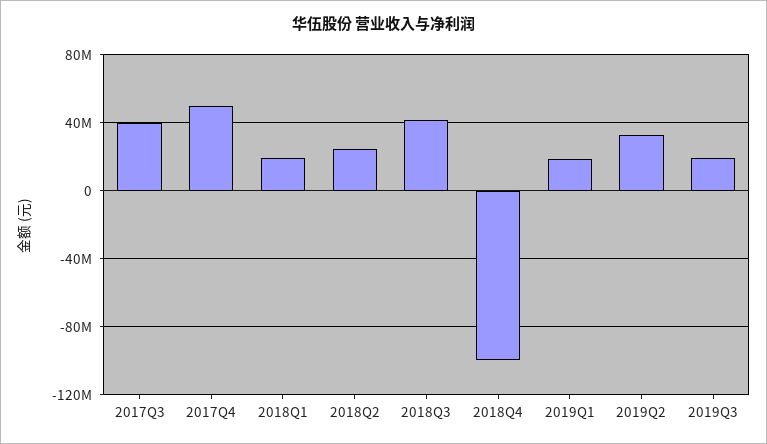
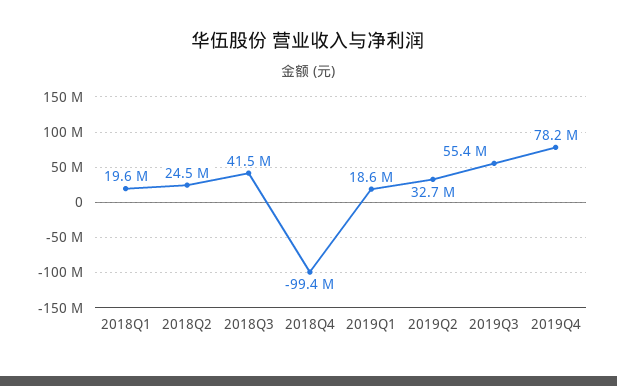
2017Q3: 40000000 -> none
2017Q4: 50000000 -> none
2019Q3: 20000000 -> 55400000
2019Q4: none -> 78200000

